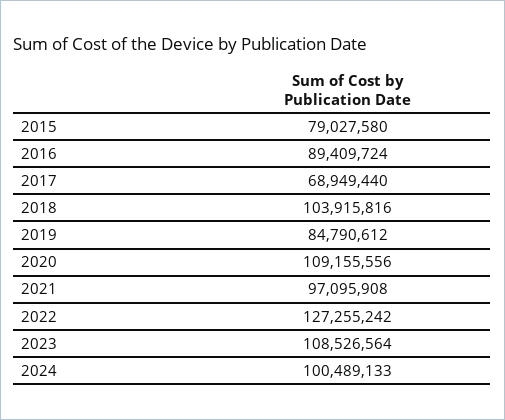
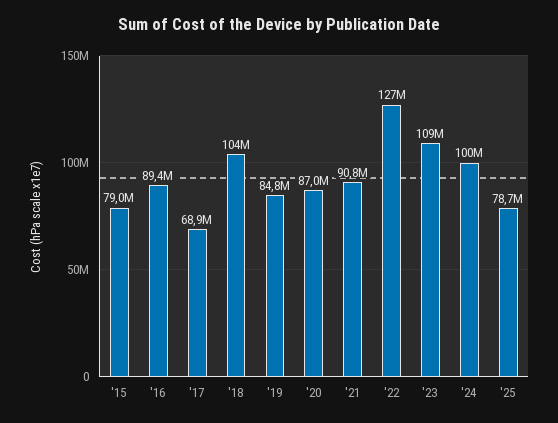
2020: 109155556 -> 87000000
2021: 97095908 -> 90800000
'25: none -> 78700000

